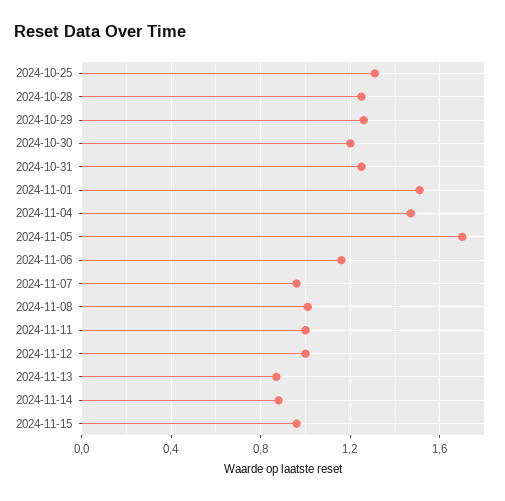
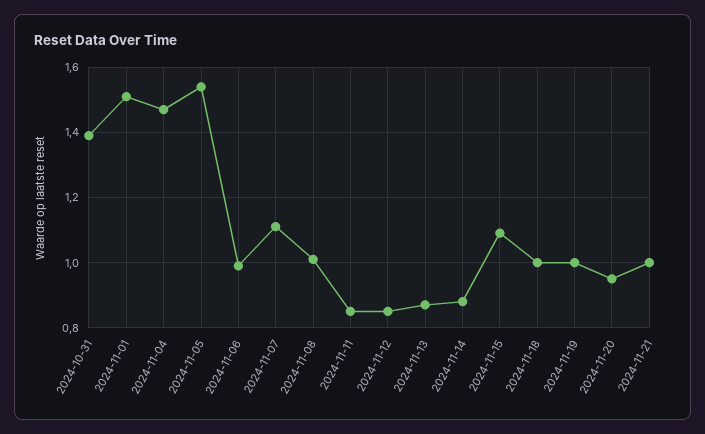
2024-10-25: 1.3 -> none
2024-10-28: 1.25 -> none
2024-10-29: 1.25 -> none
2024-10-30: 1.2 -> none
2024-10-31: 1.25 -> 1.4
2024-11-05: 1.7 -> 1.55
2024-11-06: 1.15 -> 1
2024-11-07: 0.95 -> 1.1
2024-11-11: 1 -> 0.85
2024-11-12: 1 -> 0.85
2024-11-15: 0.95 -> 1.1
2024-11-18: none -> 1
2024-11-19: none -> 1
2024-11-20: none -> 0.95
2024-11-21: none -> 1

